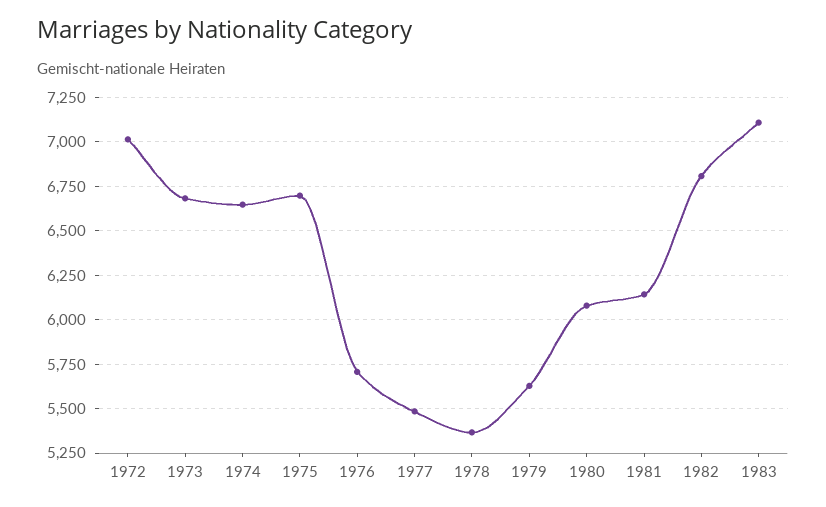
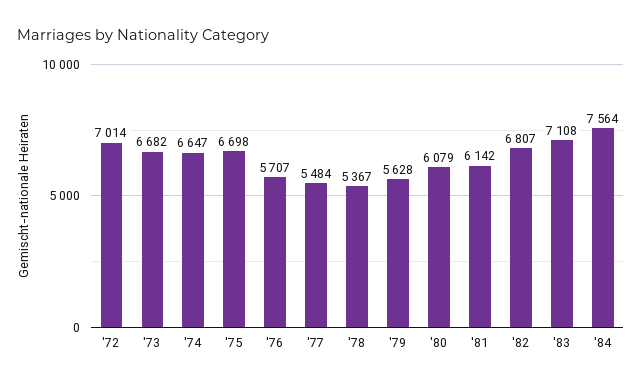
'84: none -> 7564

